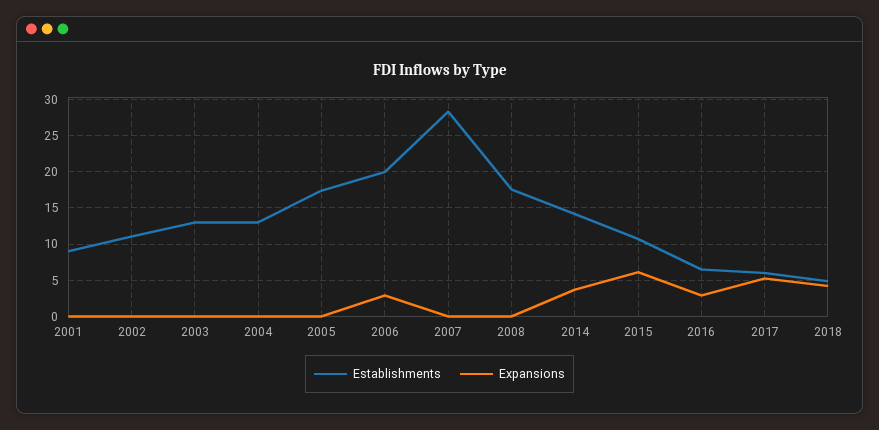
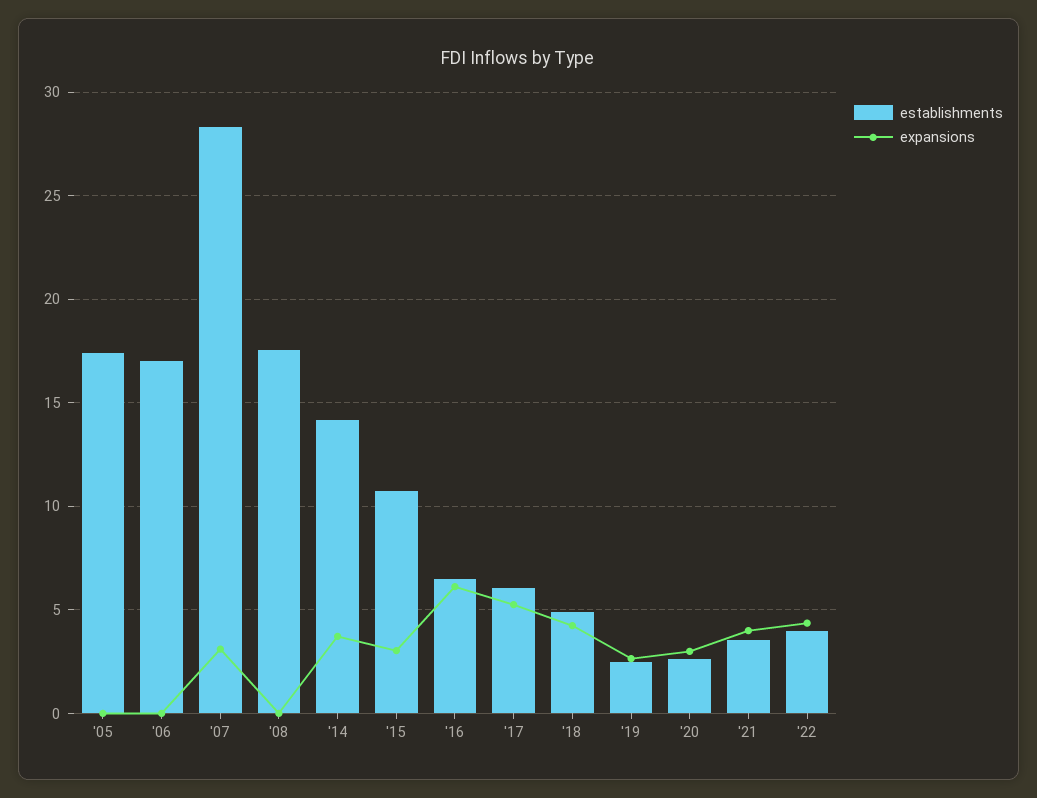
Establishments, 2001: 9 -> none
Expansions, 2001: 0 -> none
Establishments, 2002: 11 -> none
Expansions, 2002: 0 -> none
Establishments, 2003: 13 -> none
Expansions, 2003: 0 -> none
Establishments, 2004: 13 -> none
Expansions, 2004: 0 -> none
Establishments, 2006: 20 -> 17
Expansions, 2006: 3 -> 0
Expansions, 2007: 0 -> 3
Expansions, 2015: 6 -> 3
Expansions, 2016: 3 -> 6
Establishments, '19: none -> 2.5
Expansions, '19: none -> 2.5
Establishments, '20: none -> 2.5
Expansions, '20: none -> 3
Establishments, '21: none -> 3.5
Expansions, '21: none -> 4
Establishments, '22: none -> 4
Expansions, '22: none -> 4.5

